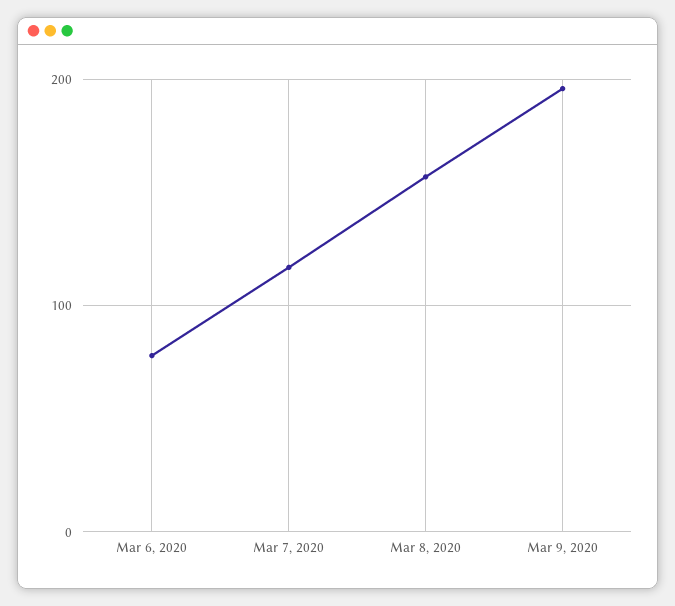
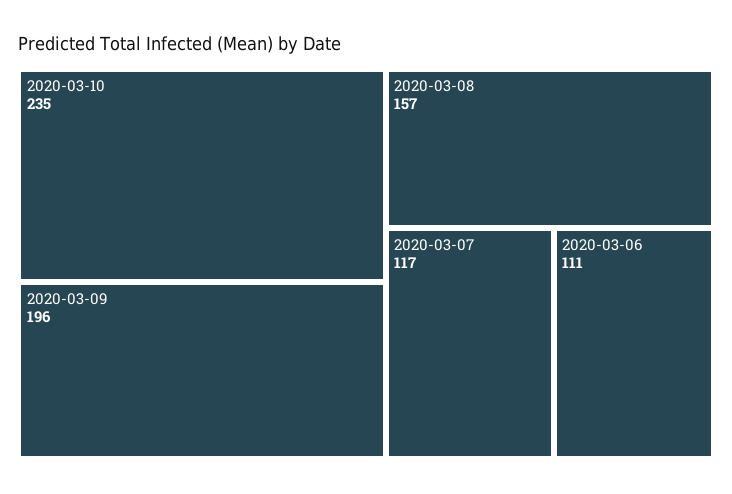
Mar 6, 2020: 80 -> 111
2020-03-10: none -> 235

